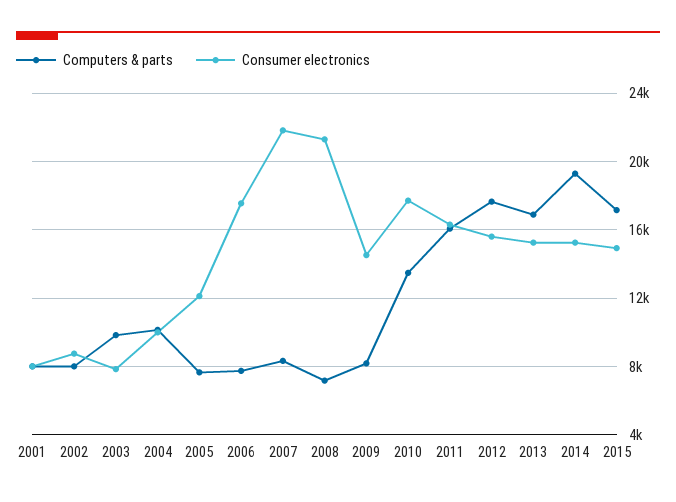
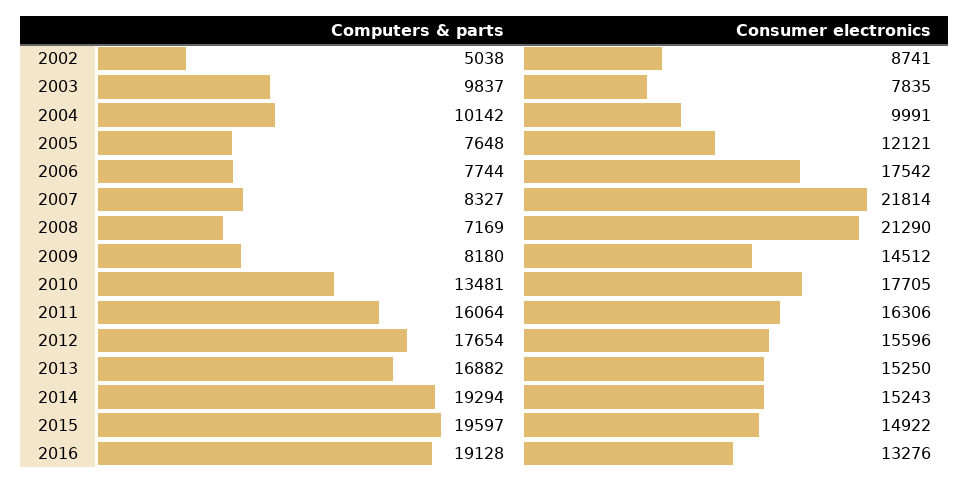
Computers & parts, 2001: 8000 -> none
Consumer electronics, 2001: 8000 -> none
Computers & parts, 2002: 8000 -> 5038
Computers & parts, 2015: 17000 -> 19597
Computers & parts, 2016: none -> 19128
Consumer electronics, 2016: none -> 13276

